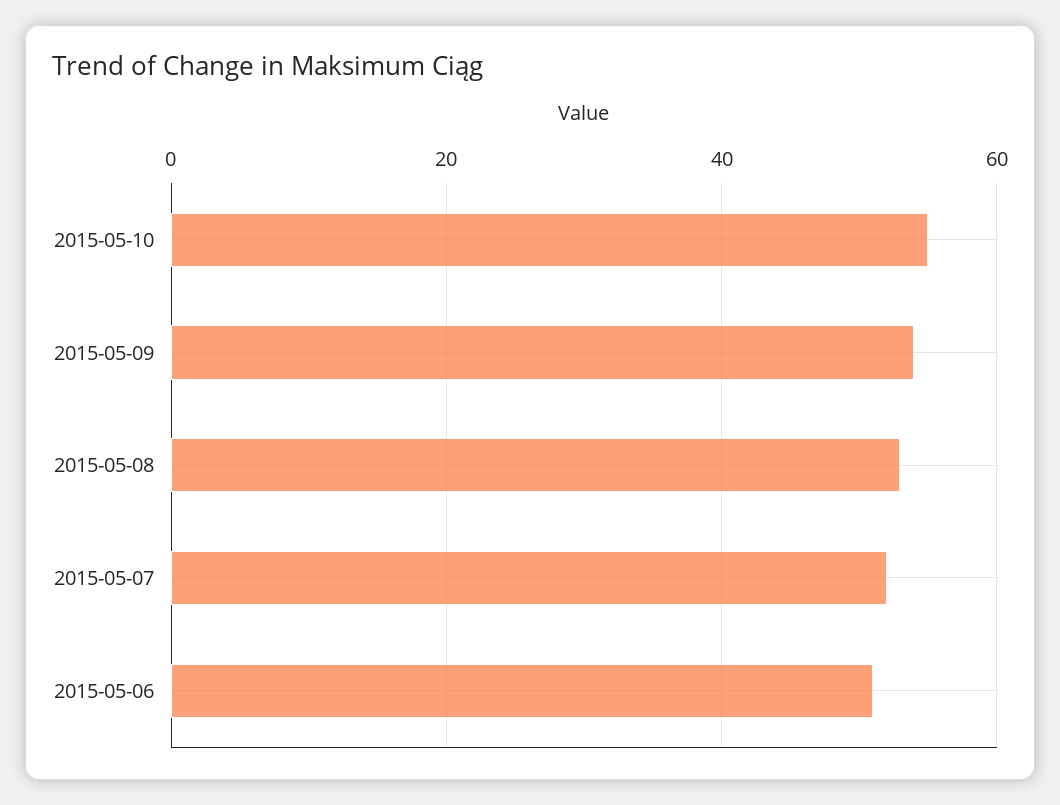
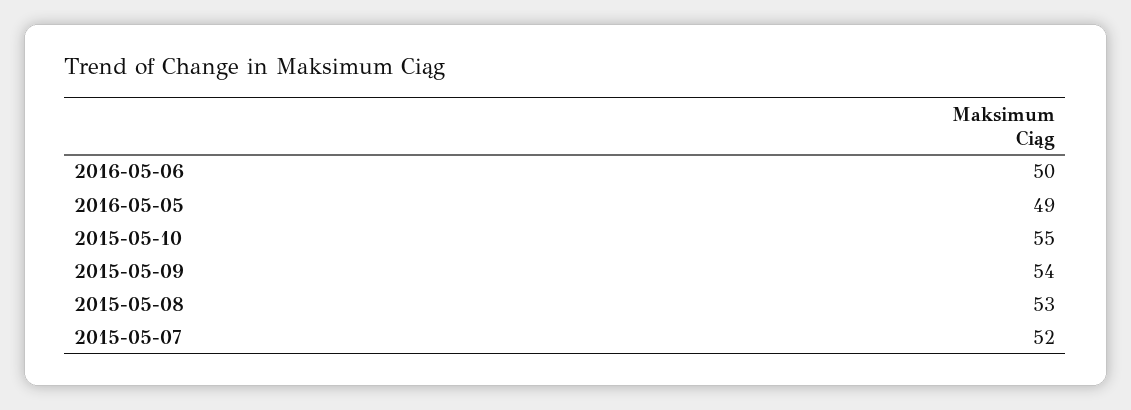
2015-05-06: 50 -> none
2016-05-06: none -> 50
2016-05-05: none -> 49

